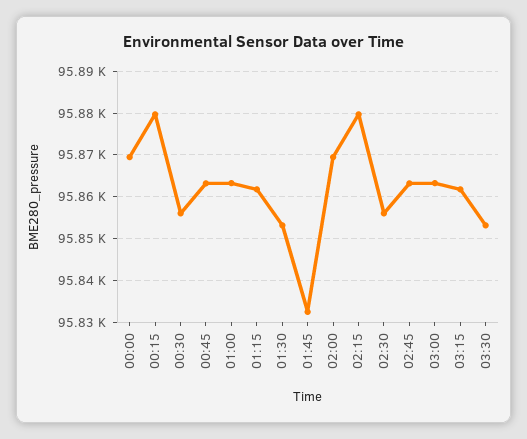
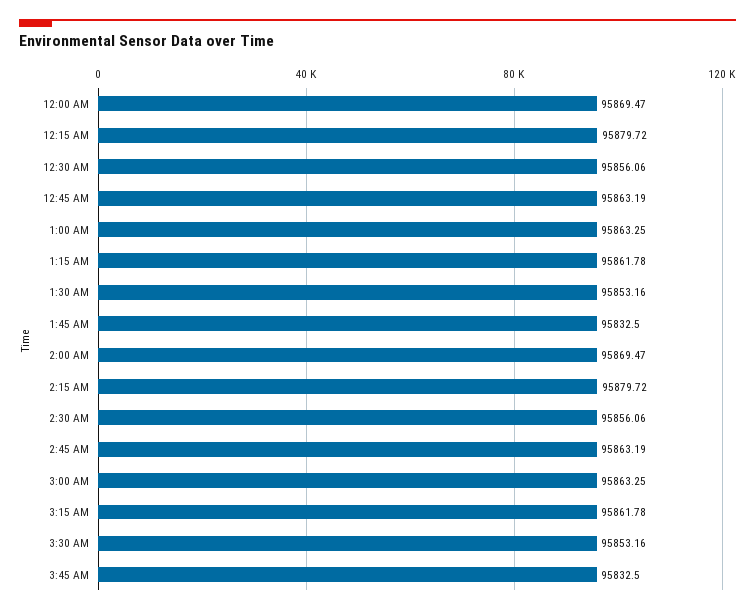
3:45 AM: none -> 95832.5

